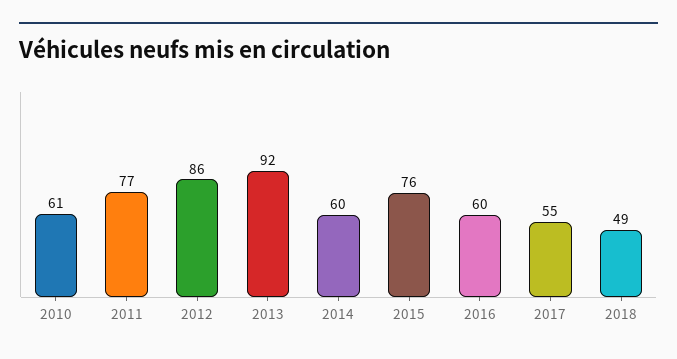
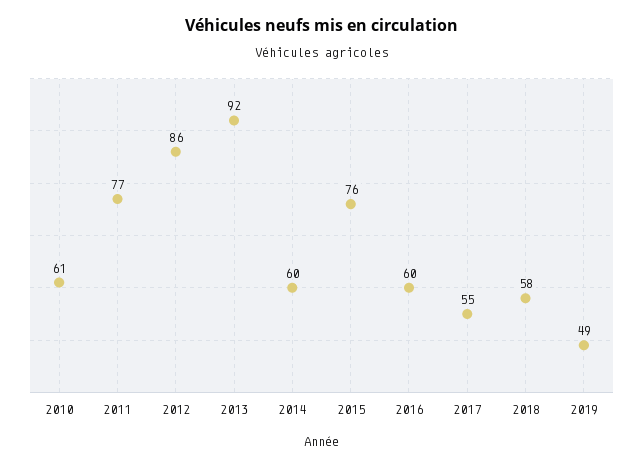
2018: 49 -> 58
2019: none -> 49

